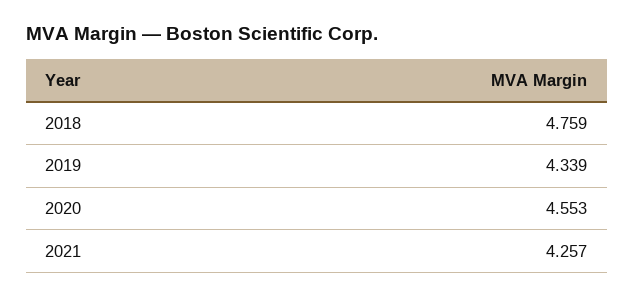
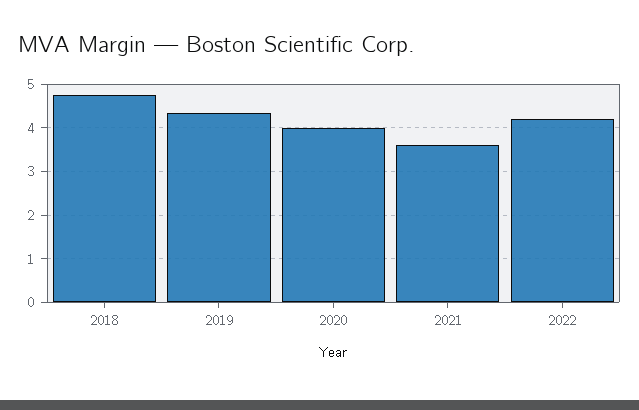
2020: 4.553 -> 4
2021: 4.257 -> 3.6
2022: none -> 4.2

